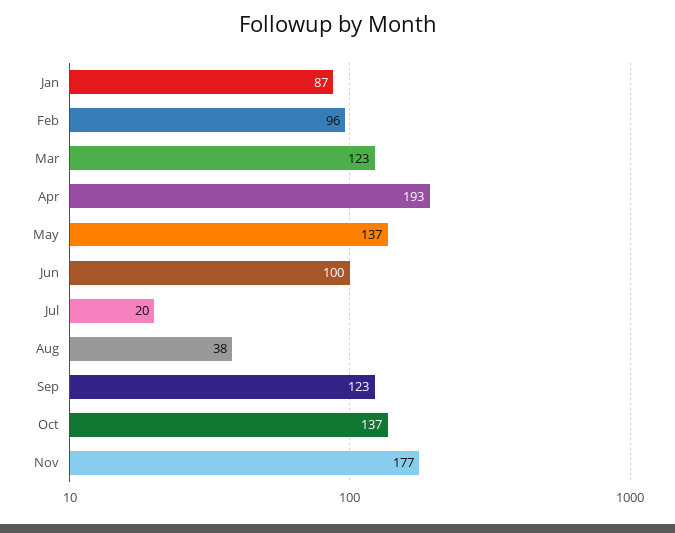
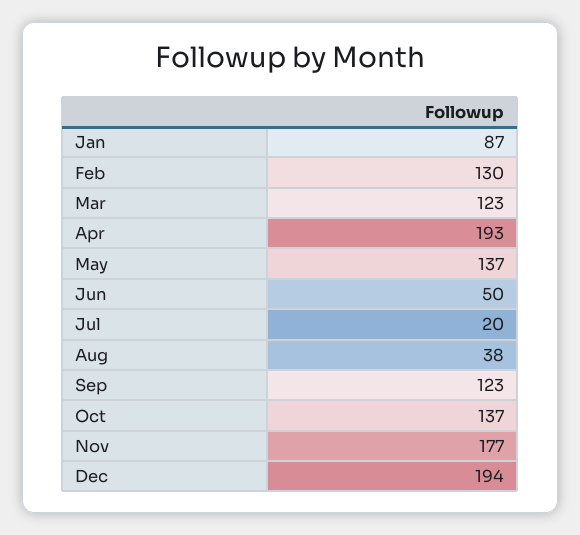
Feb: 96 -> 130
Jun: 100 -> 50
Dec: none -> 194

